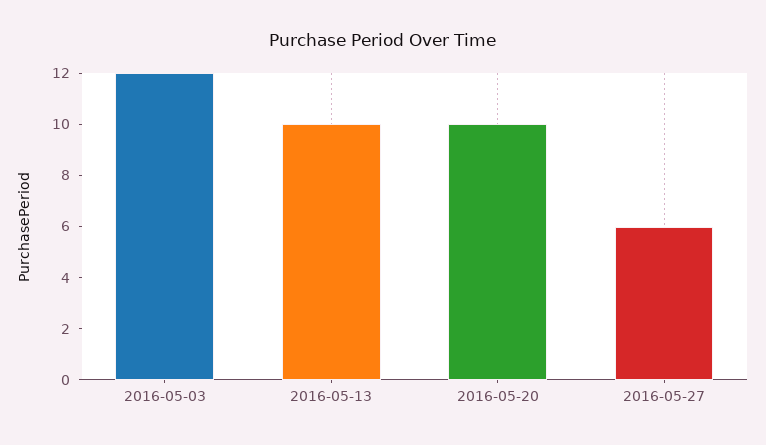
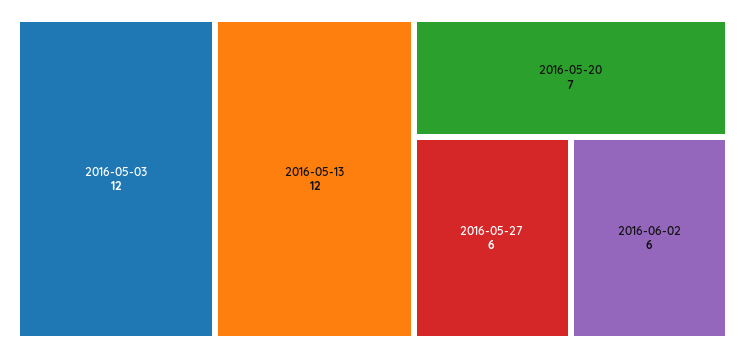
2016-05-13: 10 -> 12
2016-05-20: 10 -> 7
2016-06-02: none -> 6

